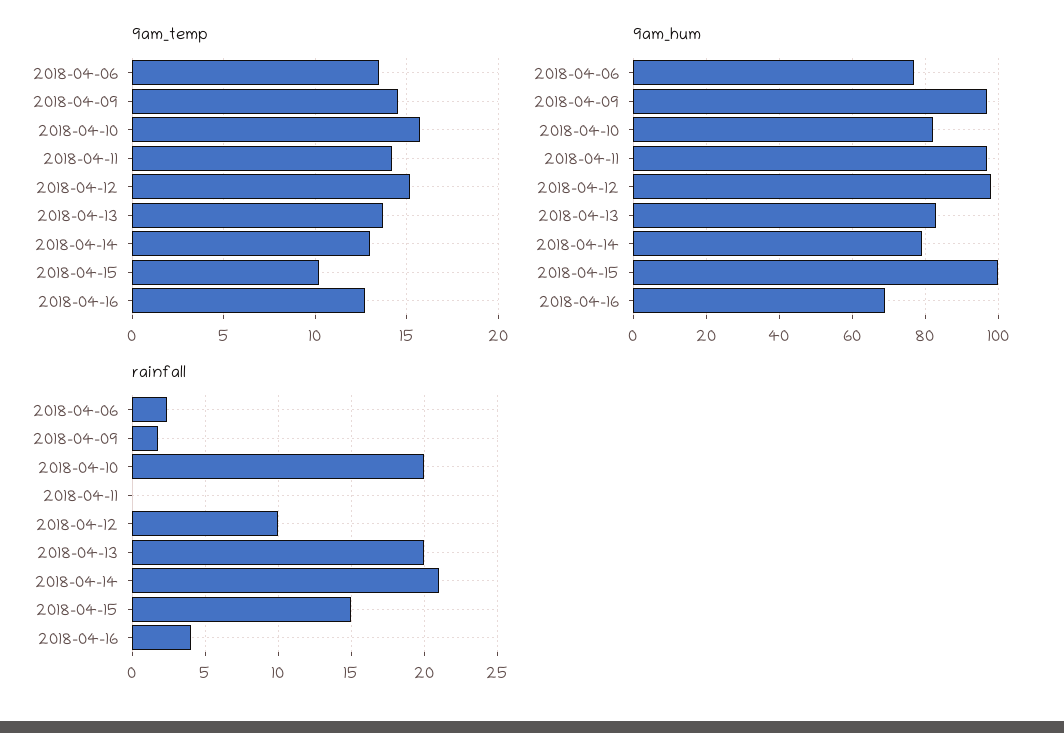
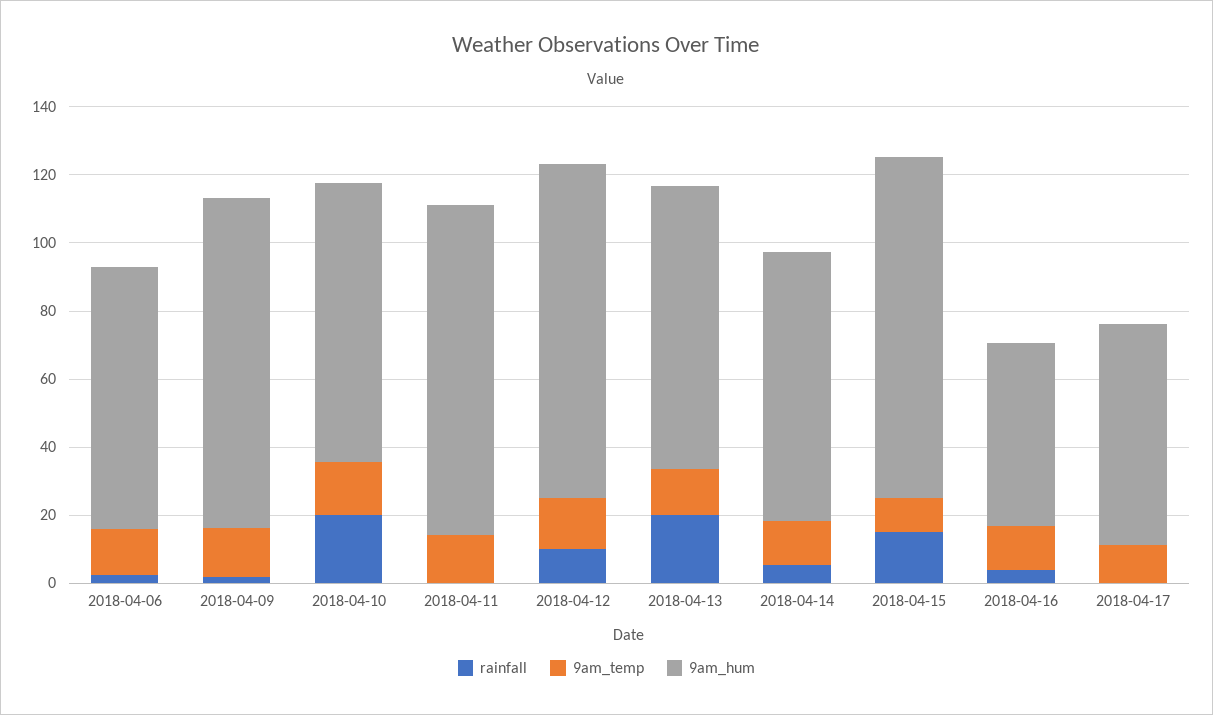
9am_hum, 2018-04-16: 70 -> 55
rainfall, 2018-04-14: 21 -> 5
rainfall, 2018-04-17: none -> 0
9am_temp, 2018-04-17: none -> 10
9am_hum, 2018-04-17: none -> 65

